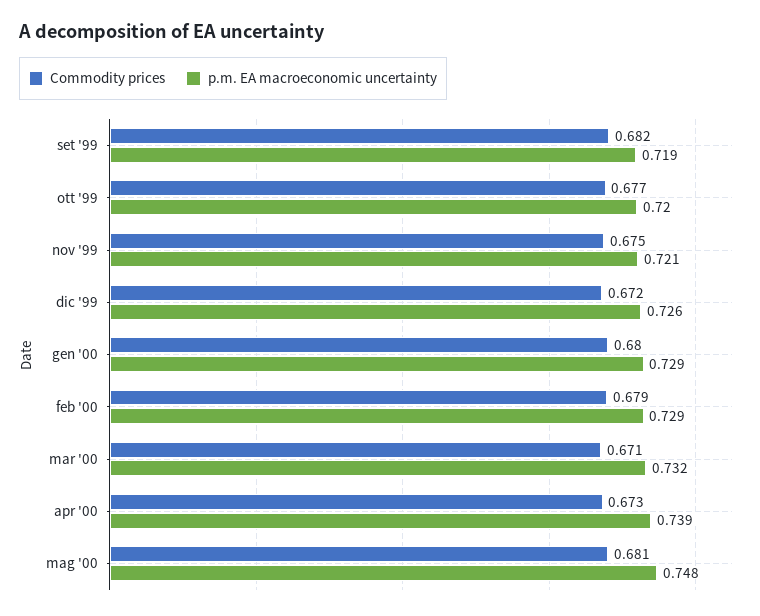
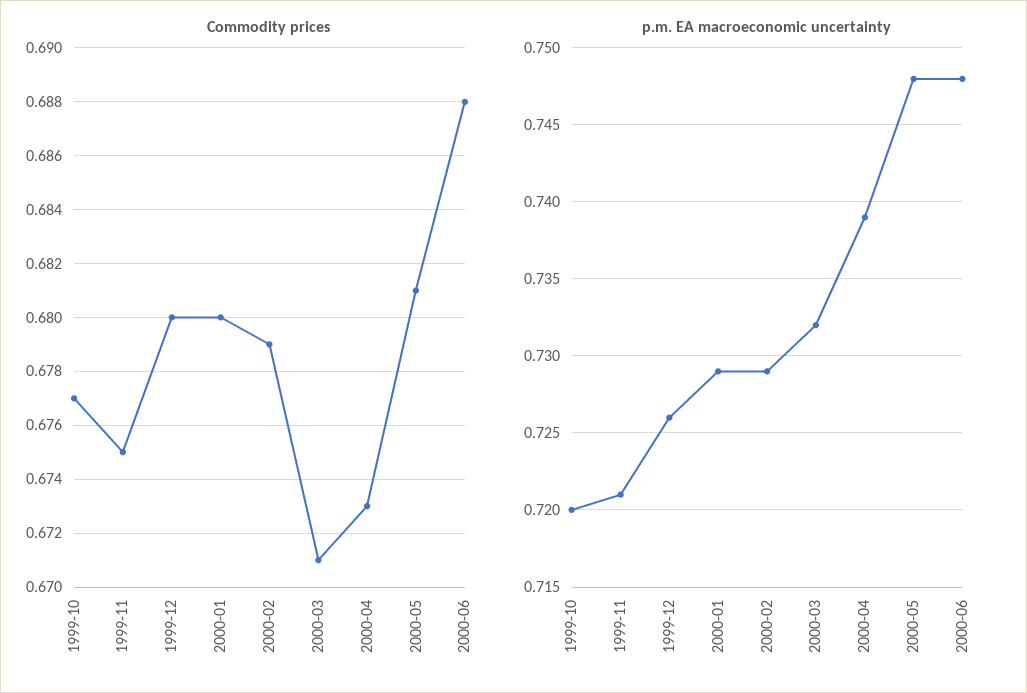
Commodity prices, set '99: 0.682 -> none
p.m. EA macroeconomic uncertainty, set '99: 0.719 -> none
Commodity prices, dic '99: 0.672 -> 0.68
Commodity prices, 2000-06: none -> 0.688
p.m. EA macroeconomic uncertainty, 2000-06: none -> 0.748

